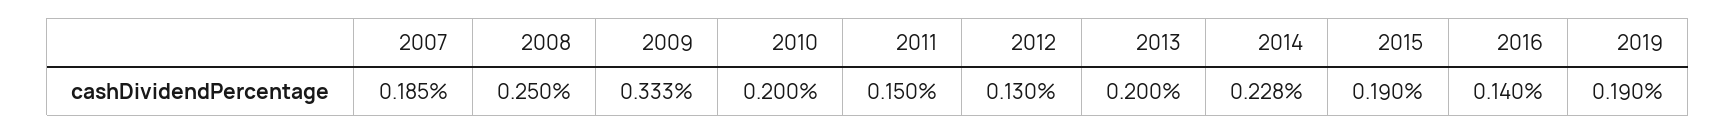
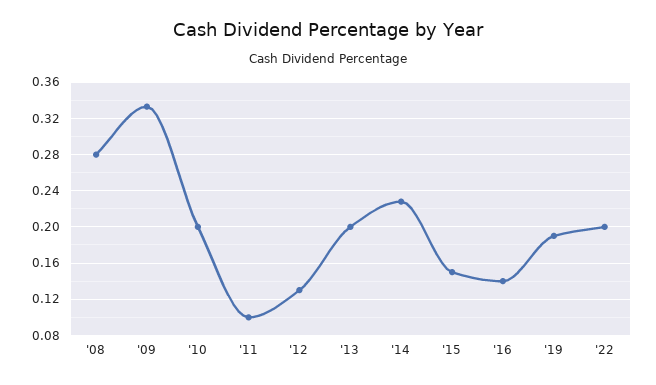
2007: 0.185 -> none
2008: 0.25 -> 0.28
2011: 0.15 -> 0.1
2015: 0.19 -> 0.15
'22: none -> 0.2

